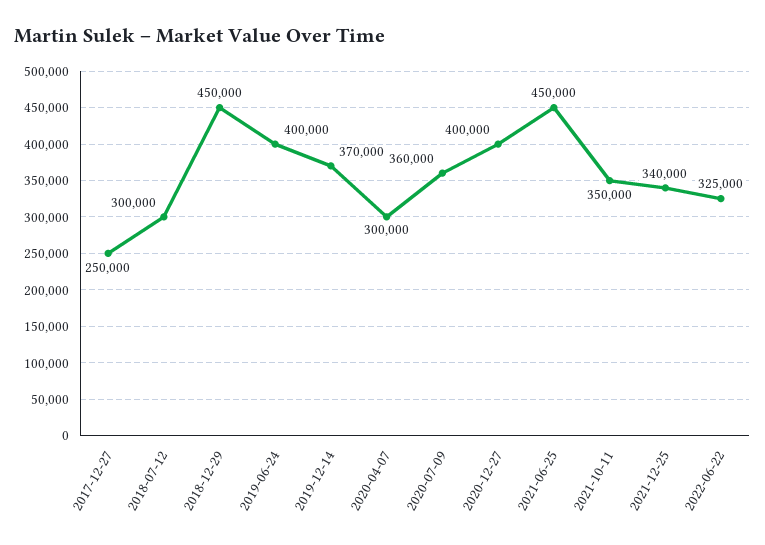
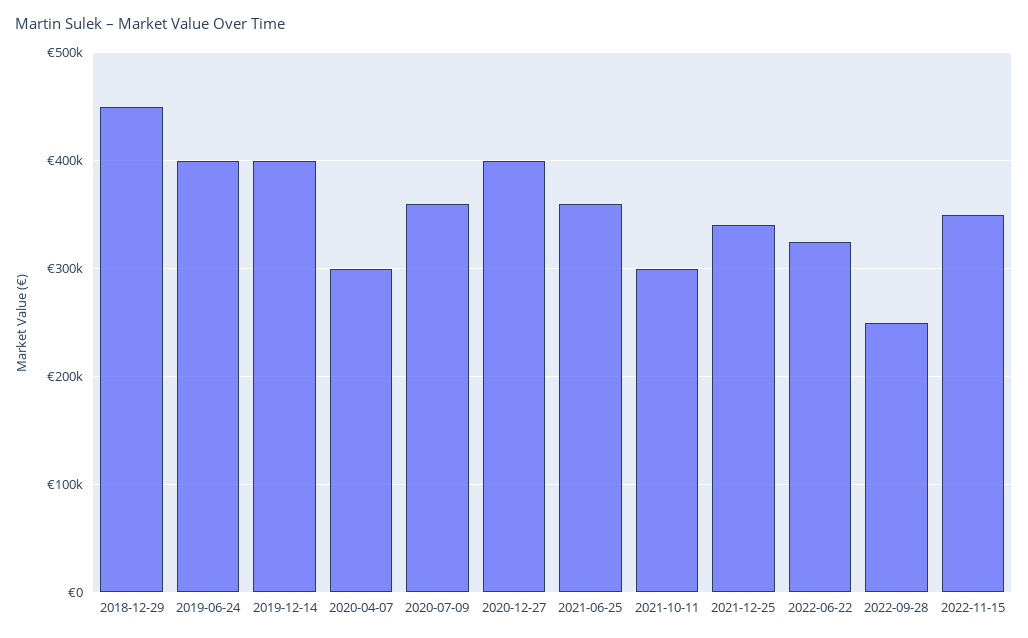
2017-12-27: 250000 -> none
2018-07-12: 300000 -> none
2019-12-14: 370000 -> 400000
2021-06-25: 450000 -> 360000
2021-10-11: 350000 -> 300000
2022-09-28: none -> 250000
2022-11-15: none -> 350000

